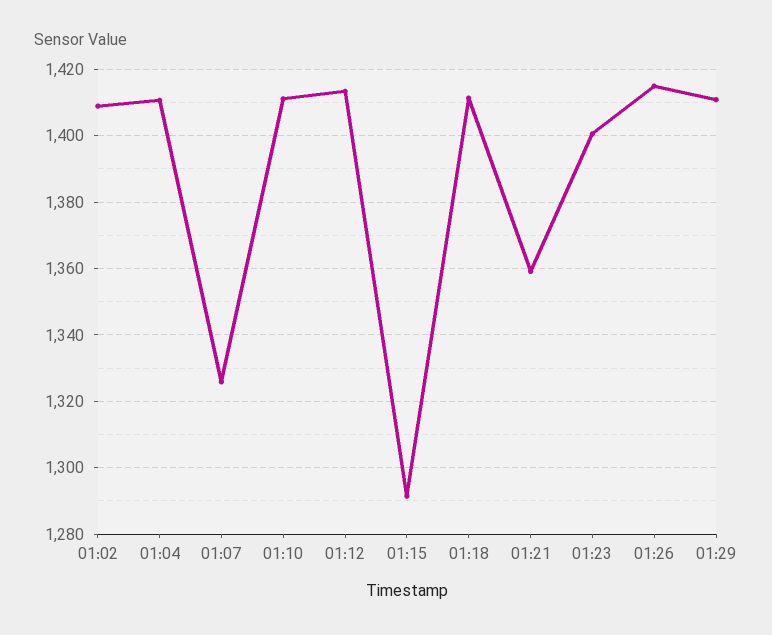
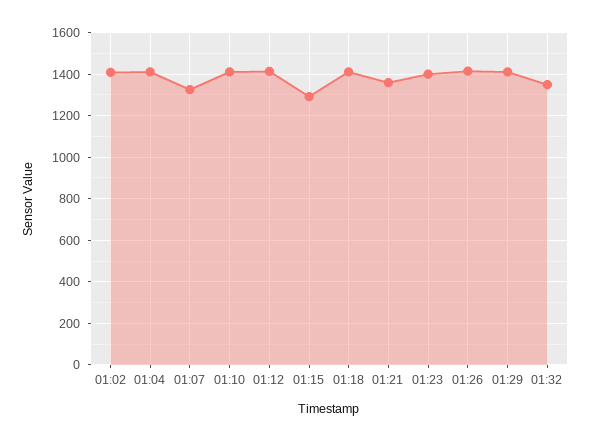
01:32: none -> 1350

